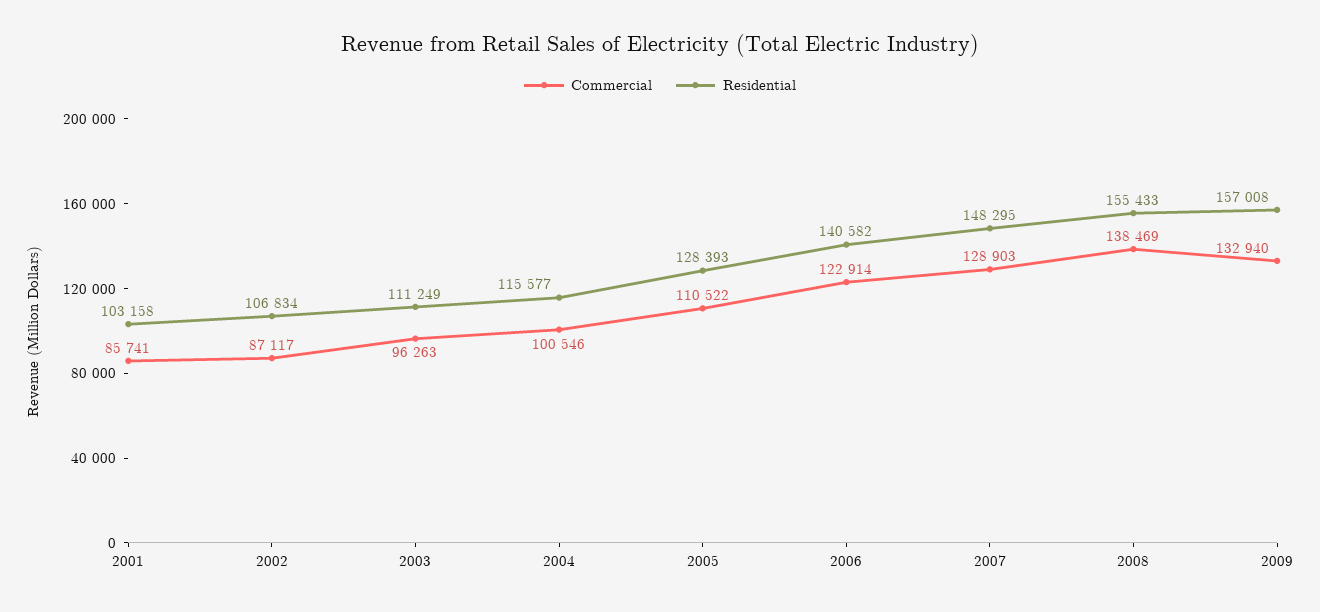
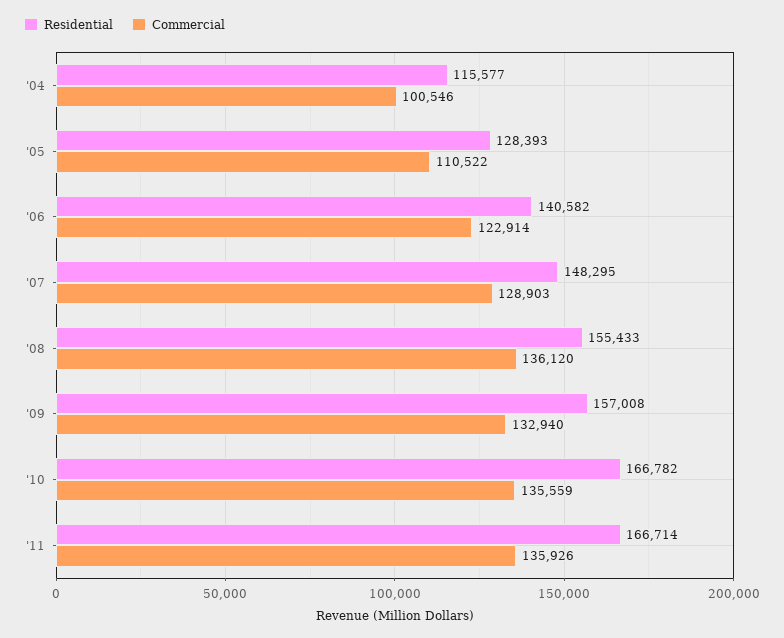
Commercial, 2001: 85741 -> none
Residential, 2001: 103158 -> none
Commercial, 2002: 87117 -> none
Residential, 2002: 106834 -> none
Commercial, 2003: 96263 -> none
Residential, 2003: 111249 -> none
Commercial, 2008: 138469 -> 136120
Residential, '10: none -> 166782
Commercial, '10: none -> 135559
Residential, '11: none -> 166714
Commercial, '11: none -> 135926

